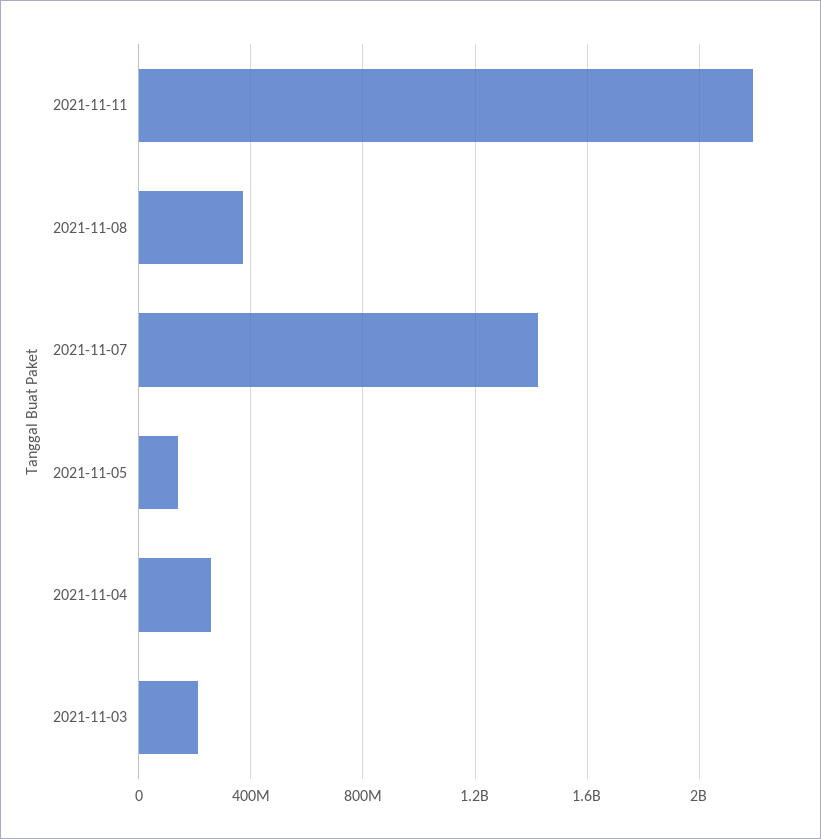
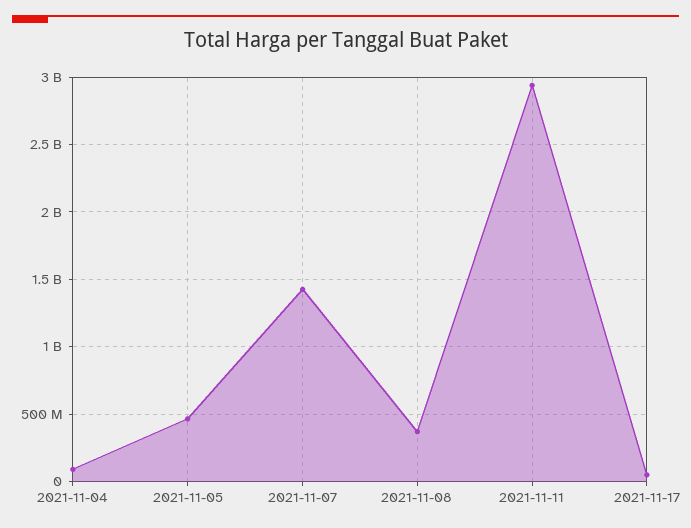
2021-11-11: 2200000000 -> 2950000000
2021-11-05: 150000000 -> 450000000
2021-11-04: 250000000 -> 100000000
2021-11-03: 200000000 -> none
2021-11-17: none -> 50000000

